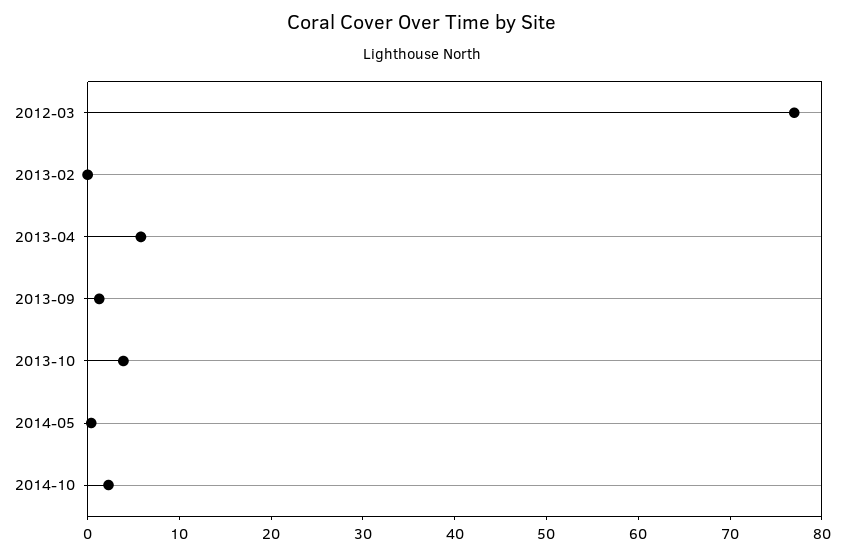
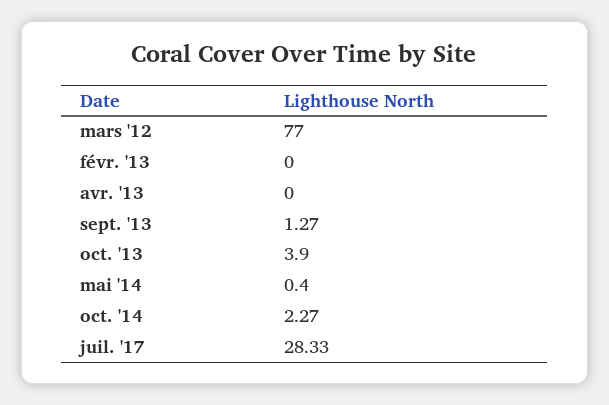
2013-04: 6 -> 0
juil. '17: none -> 28.33

